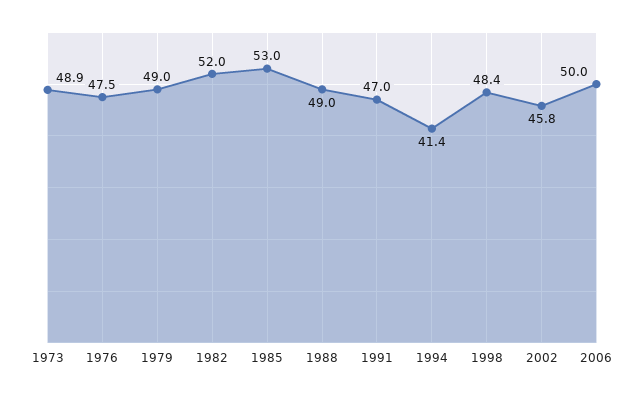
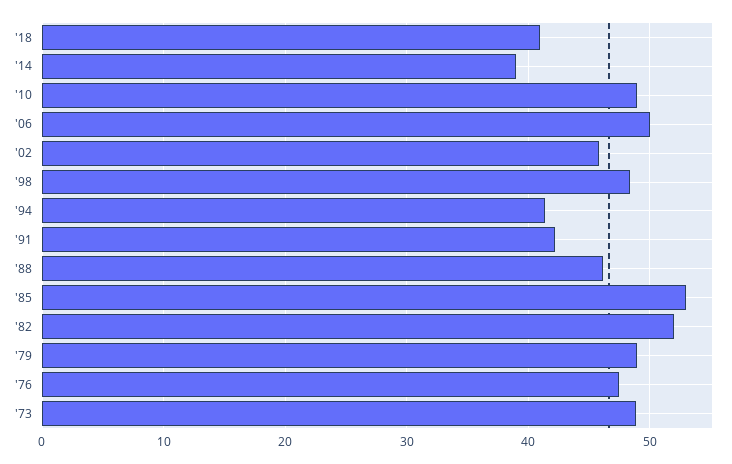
1988: 49 -> 46
1991: 47 -> 42
'18: none -> 41
'14: none -> 39
'10: none -> 49

